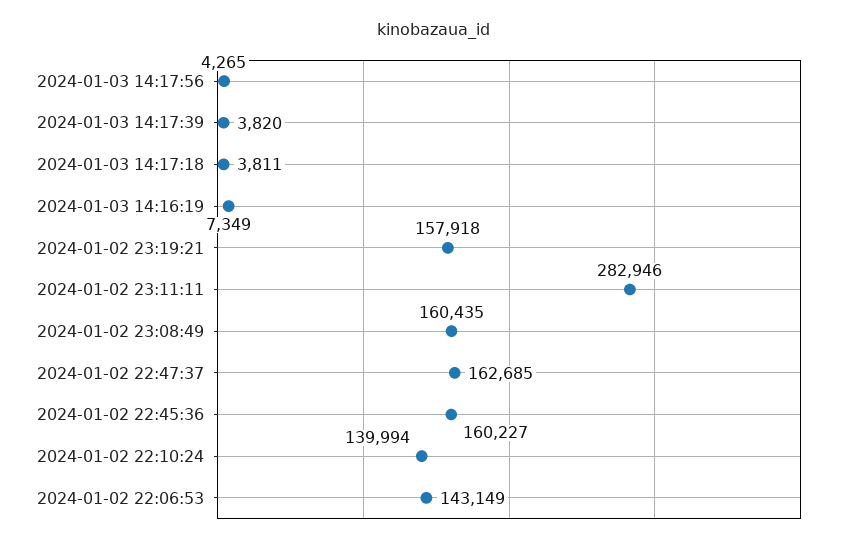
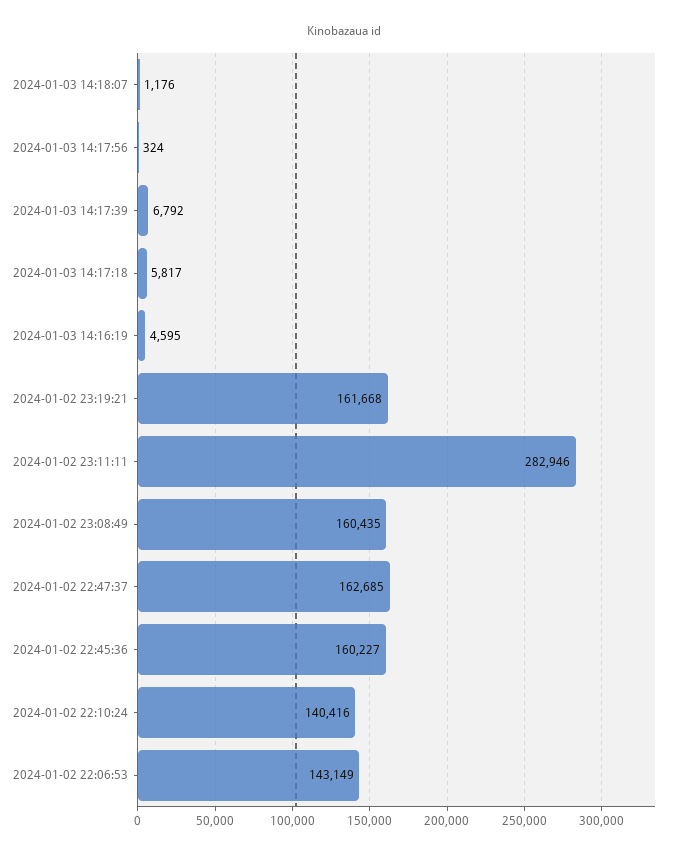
2024-01-03 14:17:56: 4265 -> 324
2024-01-03 14:17:39: 3820 -> 6792
2024-01-03 14:17:18: 3811 -> 5817
2024-01-03 14:16:19: 7349 -> 4595
2024-01-02 23:19:21: 157918 -> 161668
2024-01-02 22:10:24: 139994 -> 140416
2024-01-03 14:18:07: none -> 1176

